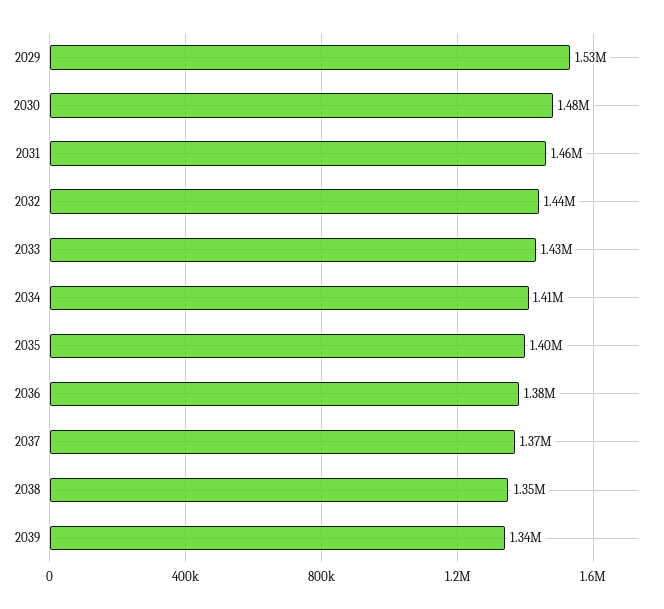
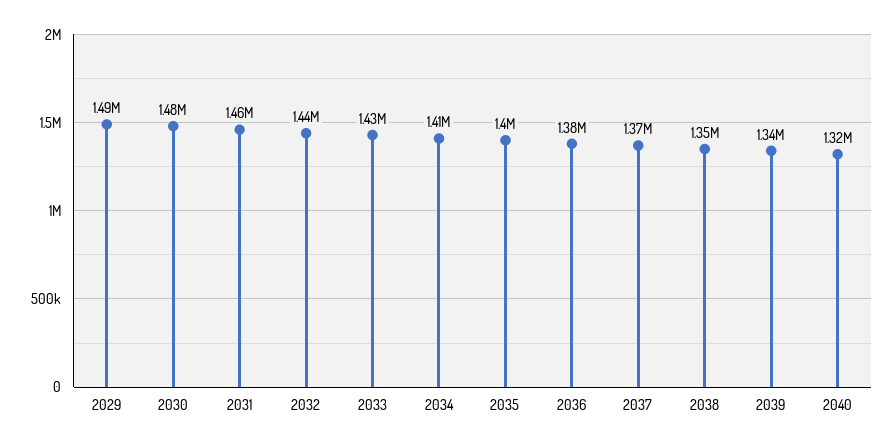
2029: 1530000 -> 1490000
2040: none -> 1320000

